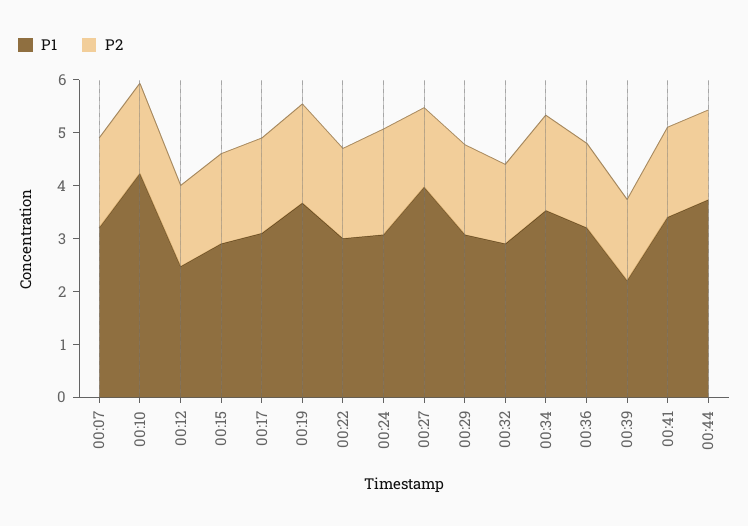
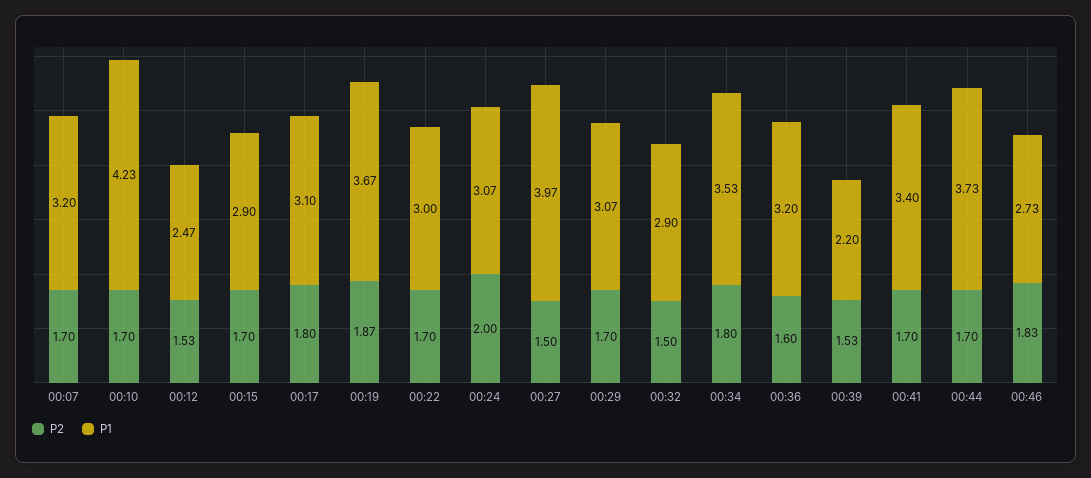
P2, 00:46: none -> 1.83
P1, 00:46: none -> 2.73

